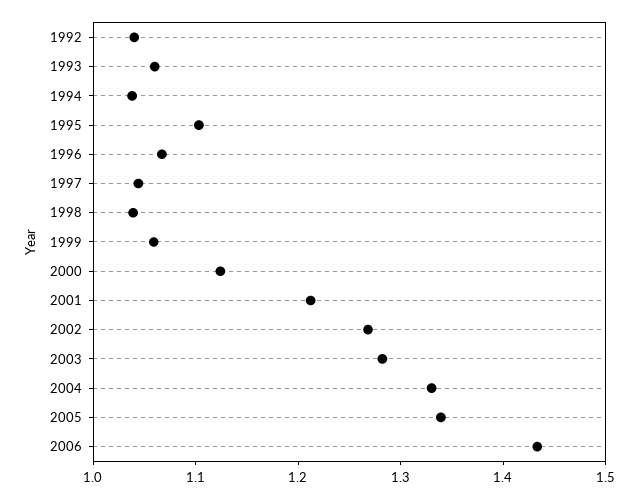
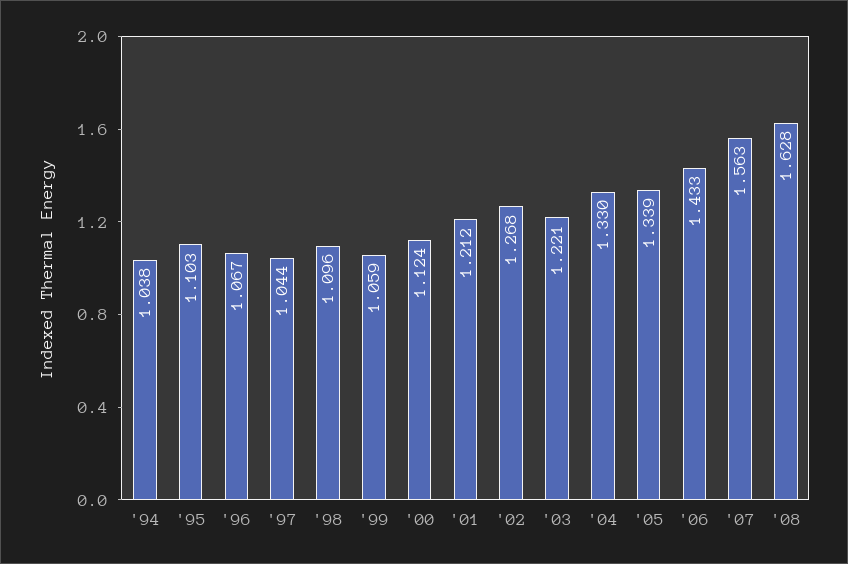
1992: 1.04 -> none
1993: 1.06 -> none
1998: 1.04 -> 1.096
2003: 1.28 -> 1.221
'07: none -> 1.563
'08: none -> 1.628

